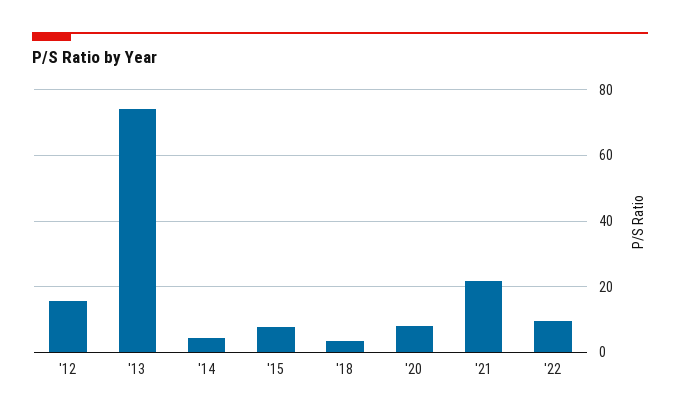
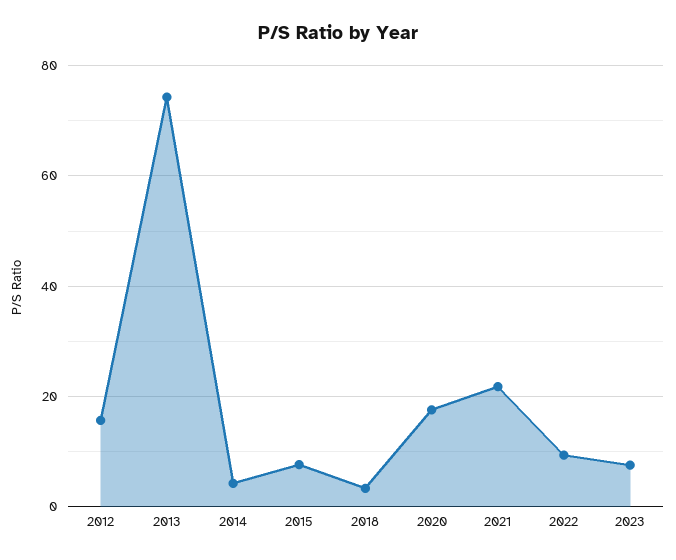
'20: 8 -> 18
2023: none -> 8

